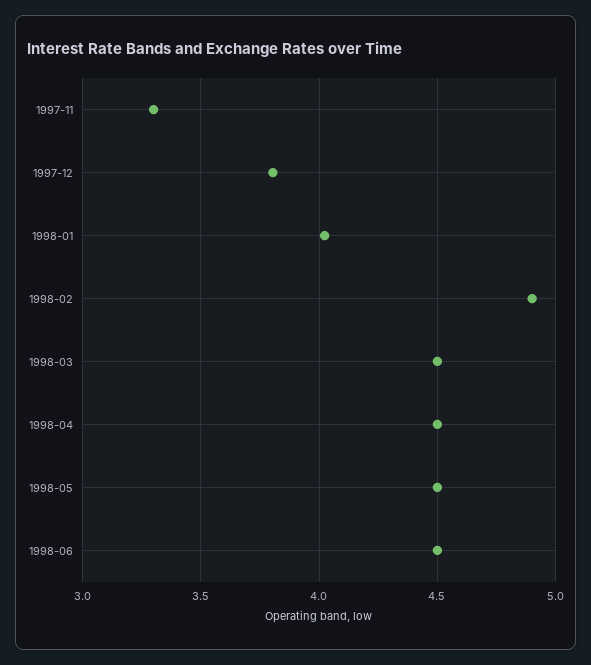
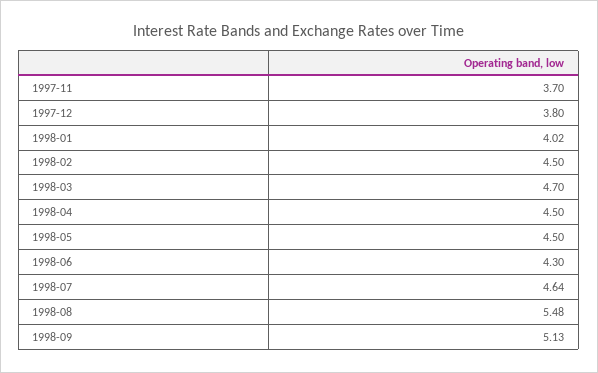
1997-11: 3.3 -> 3.7
1998-02: 4.9 -> 4.5
1998-03: 4.5 -> 4.7
1998-06: 4.5 -> 4.3
1998-07: none -> 4.64
1998-08: none -> 5.48
1998-09: none -> 5.13

